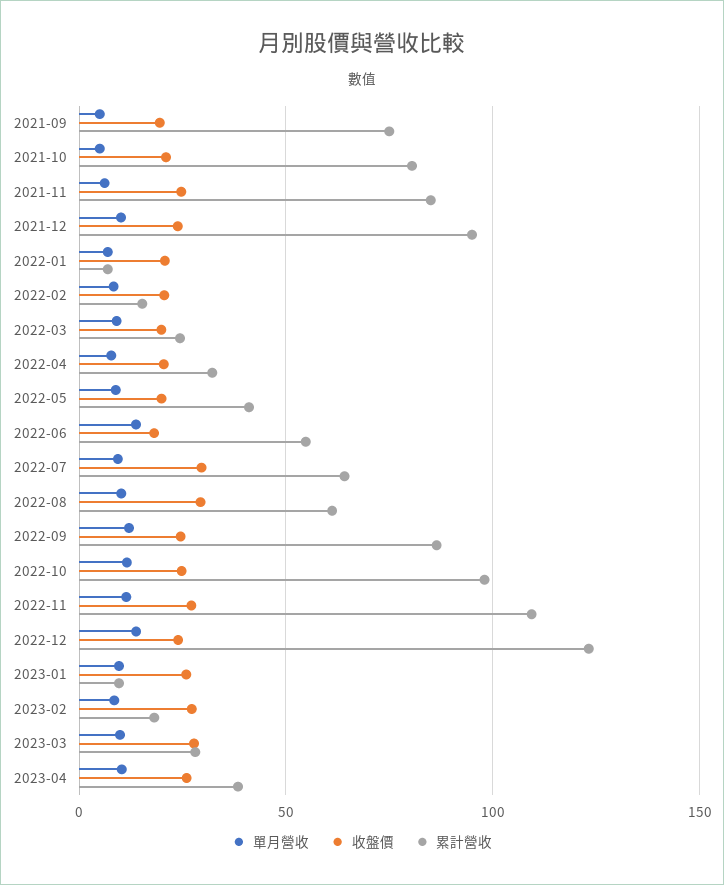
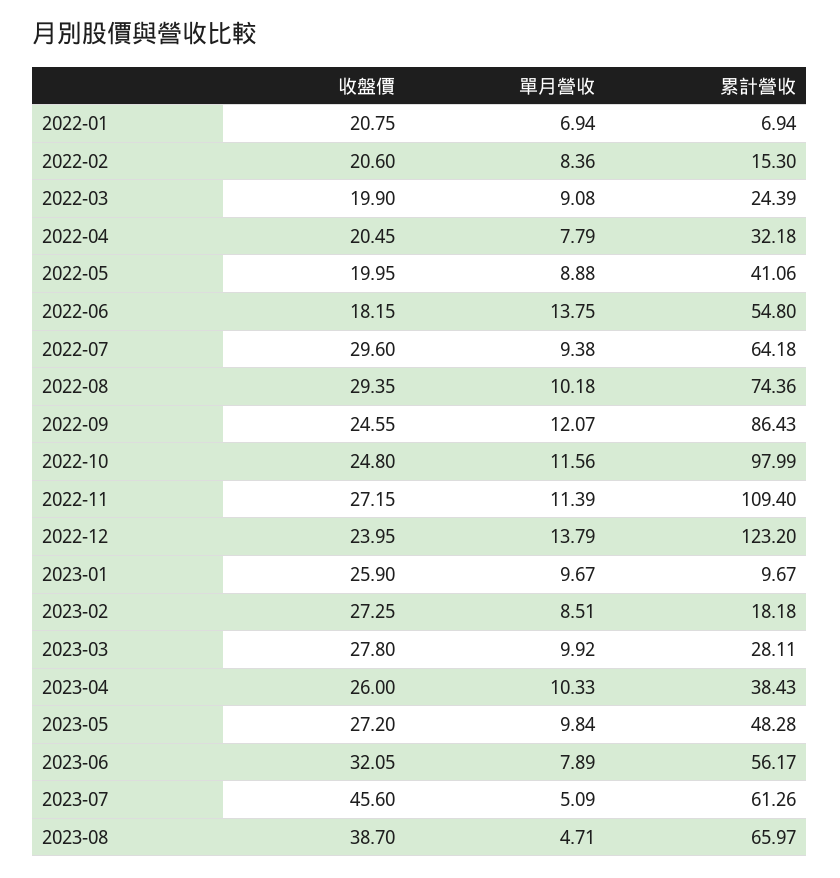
單月營收, 2021-09: 5 -> none
收盤價, 2021-09: 20 -> none
累計營收, 2021-09: 75 -> none
單月營收, 2021-10: 5 -> none
收盤價, 2021-10: 20 -> none
累計營收, 2021-10: 80 -> none
單月營收, 2021-11: 5 -> none
收盤價, 2021-11: 25 -> none
累計營收, 2021-11: 85 -> none
單月營收, 2021-12: 10 -> none
收盤價, 2021-12: 25 -> none
累計營收, 2021-12: 95 -> none
累計營收, 2022-08: 60 -> 74.36
收盤價, 2023-05: none -> 27.2
單月營收, 2023-05: none -> 9.84
累計營收, 2023-05: none -> 48.28
收盤價, 2023-06: none -> 32.05
單月營收, 2023-06: none -> 7.89
累計營收, 2023-06: none -> 56.17
收盤價, 2023-07: none -> 45.6
單月營收, 2023-07: none -> 5.09
累計營收, 2023-07: none -> 61.26
收盤價, 2023-08: none -> 38.7
單月營收, 2023-08: none -> 4.71
累計營收, 2023-08: none -> 65.97

